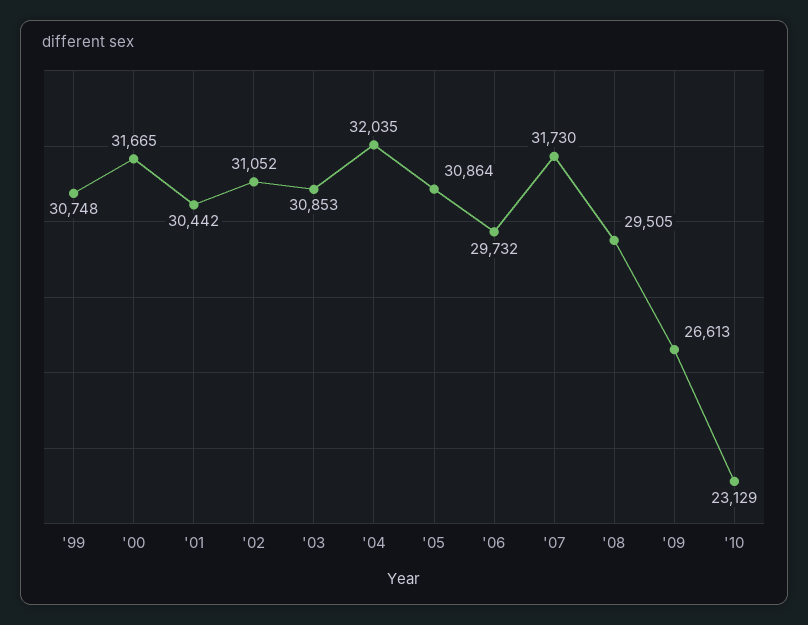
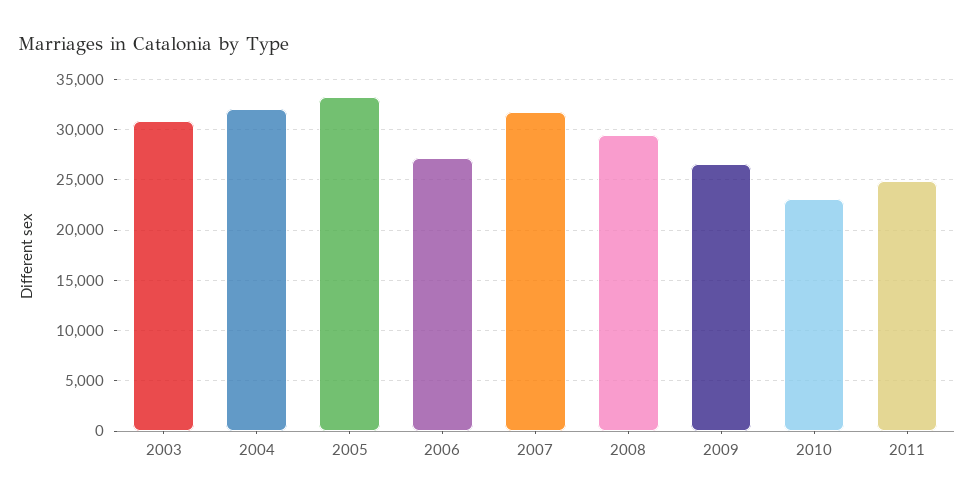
'99: 30748 -> none
'00: 31665 -> none
'01: 30442 -> none
'02: 31052 -> none
'05: 30864 -> 33000
'06: 29732 -> 27000
2011: none -> 25000

